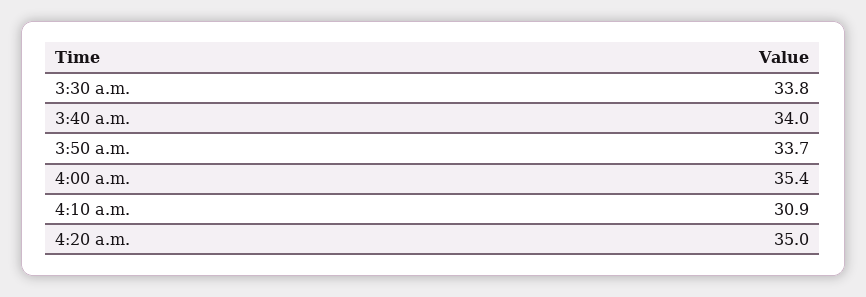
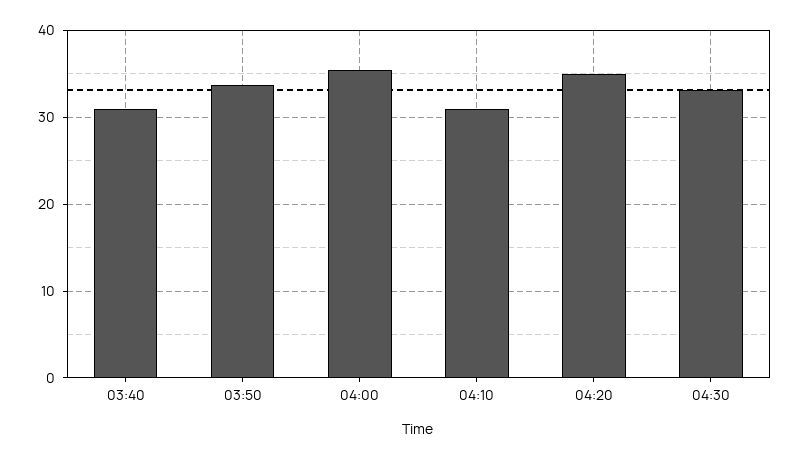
3:30 a.m.: 33.8 -> none
3:40 a.m.: 34 -> 31
04:30: none -> 33

